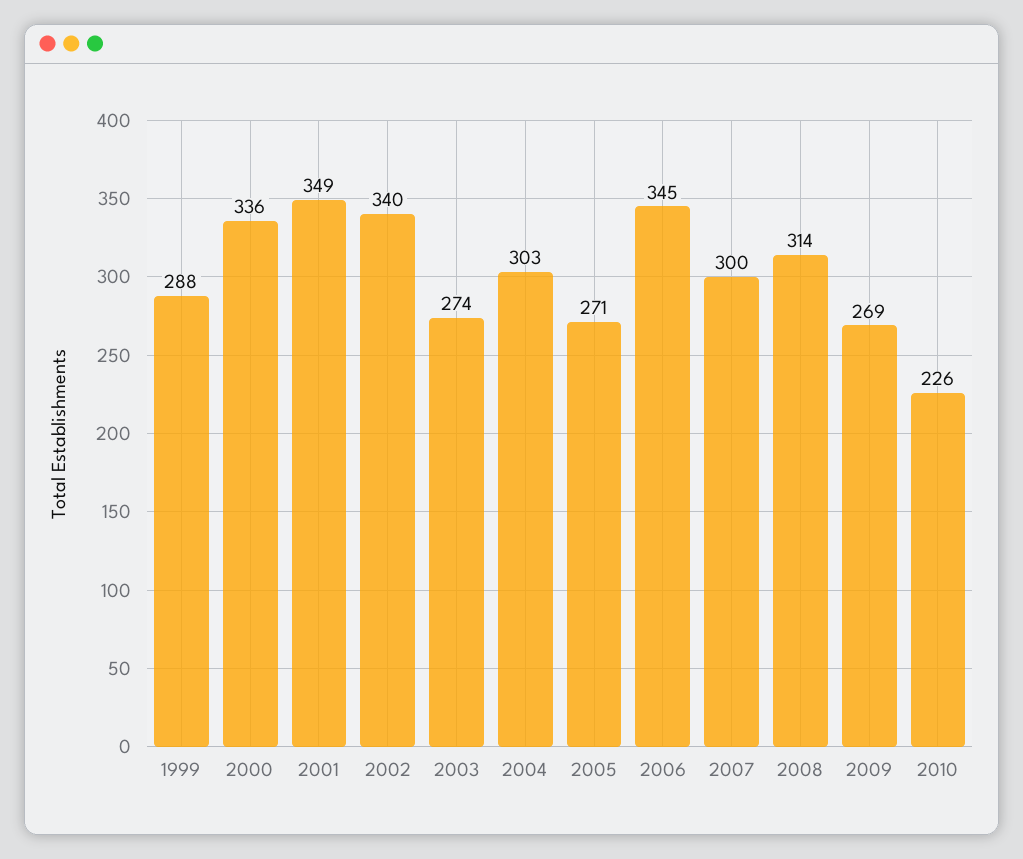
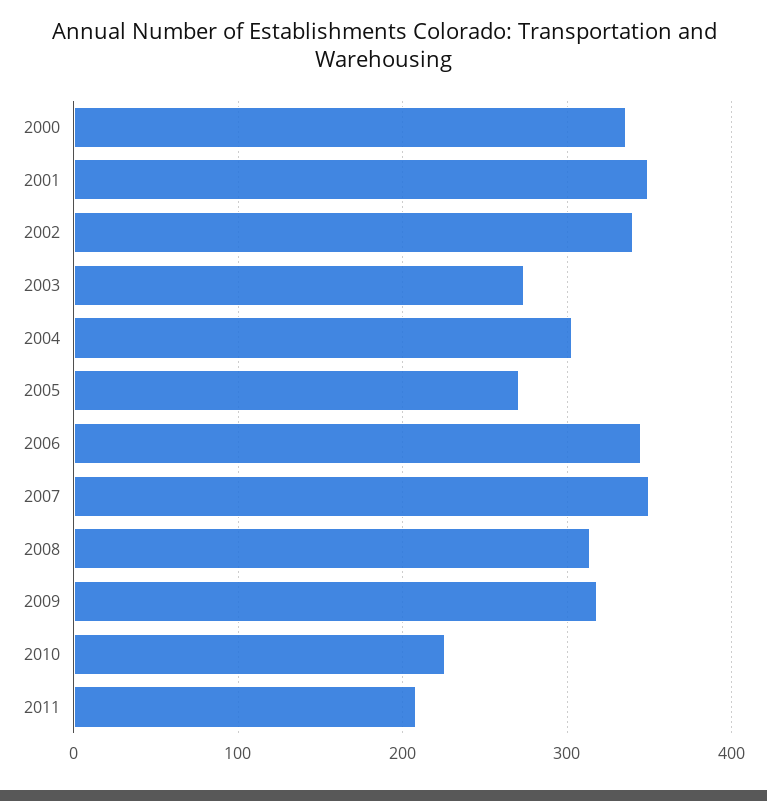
1999: 288 -> none
2007: 300 -> 350
2009: 269 -> 320
2011: none -> 210

